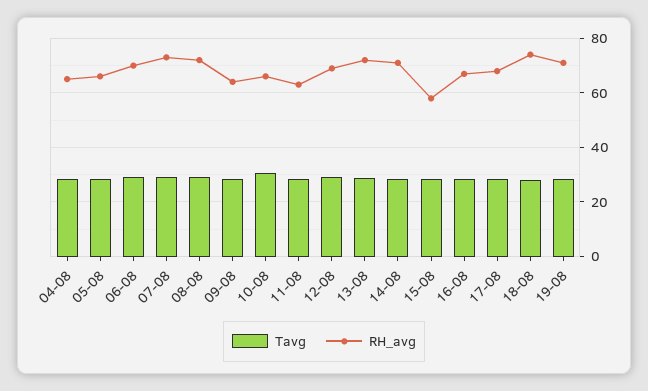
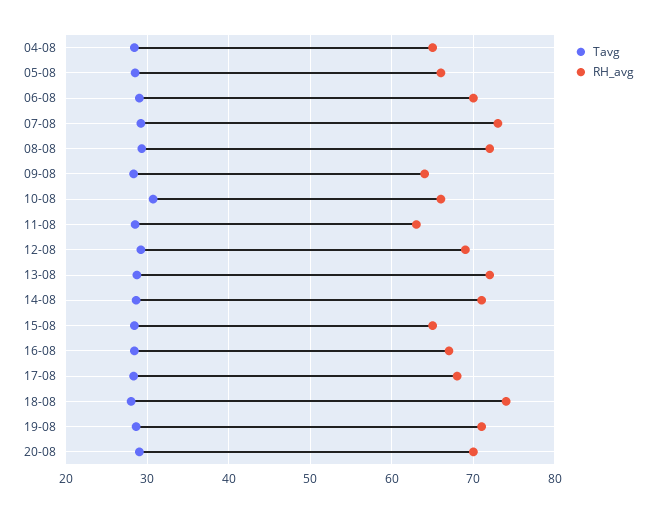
RH_avg, 15-08: 57.5 -> 65
Tavg, 20-08: none -> 29
RH_avg, 20-08: none -> 70

